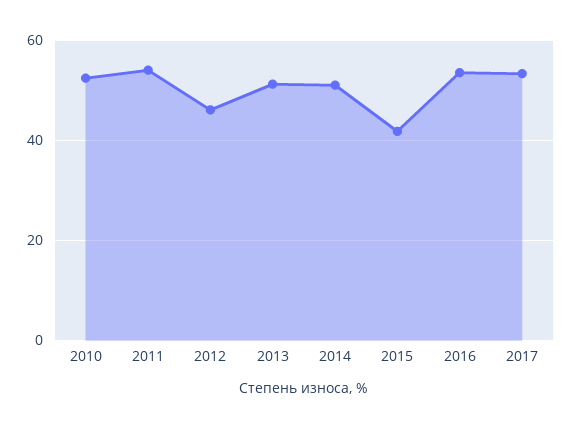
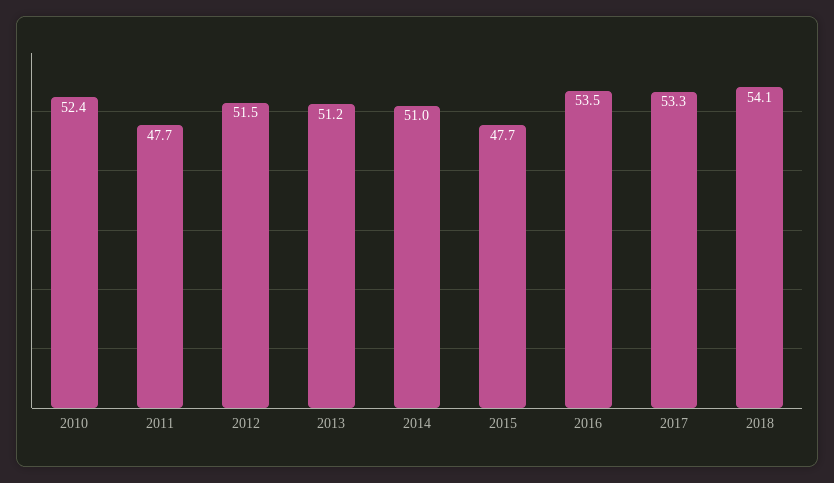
2011: 54 -> 47.7
2012: 46 -> 51.5
2015: 42 -> 47.7
2018: none -> 54.1

